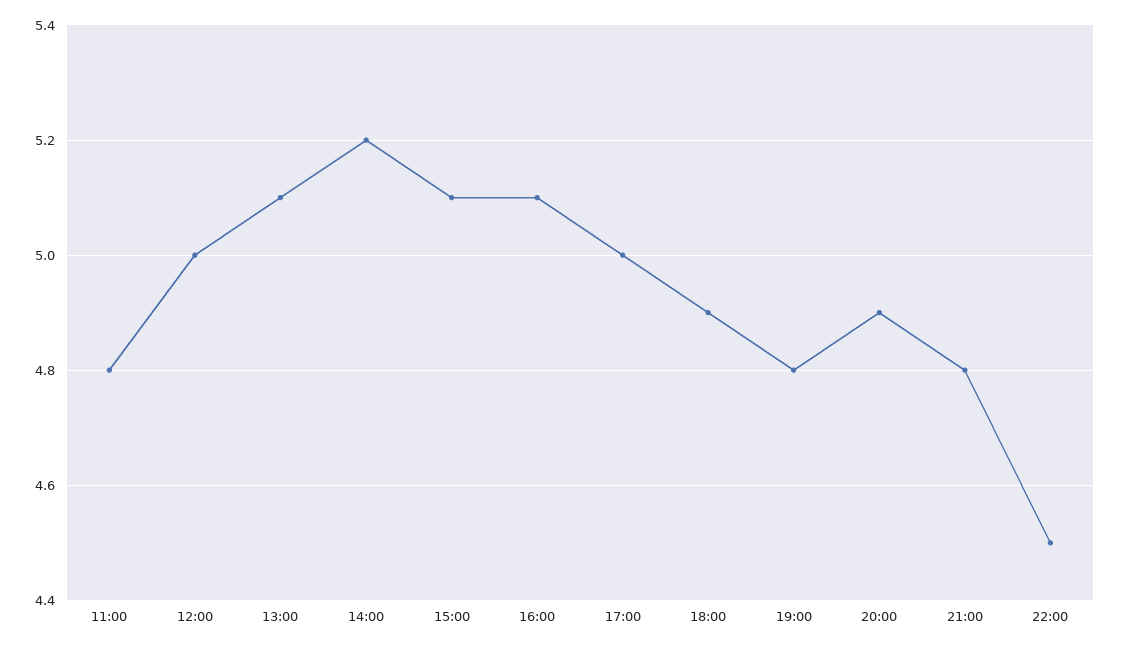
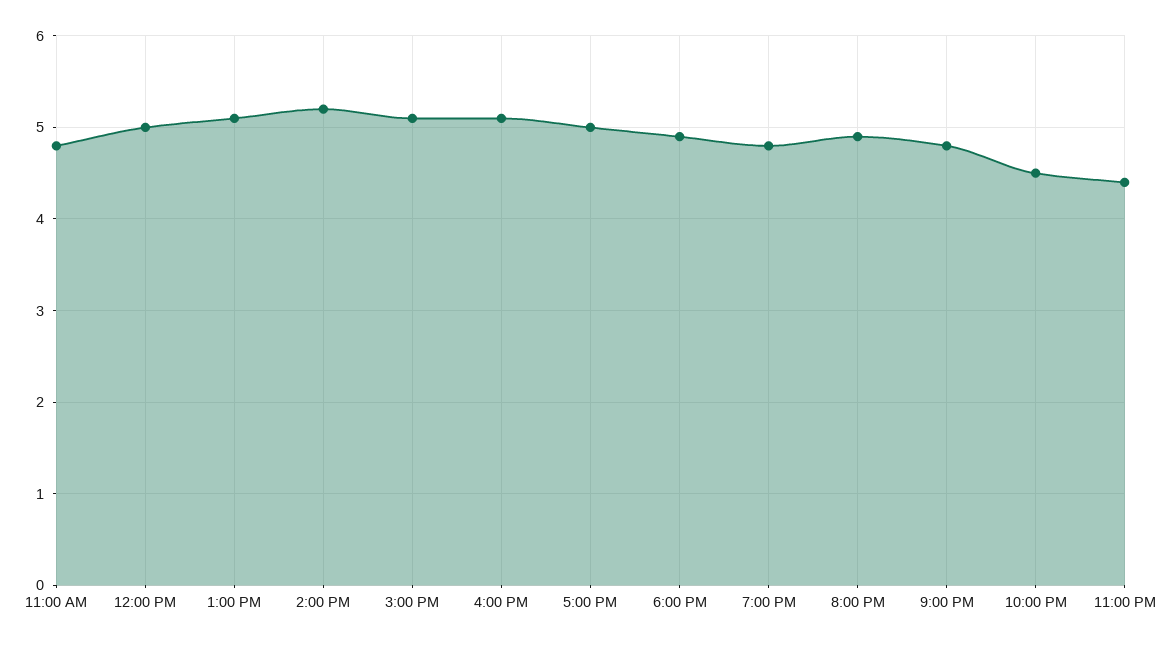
11:00 PM: none -> 4.4

